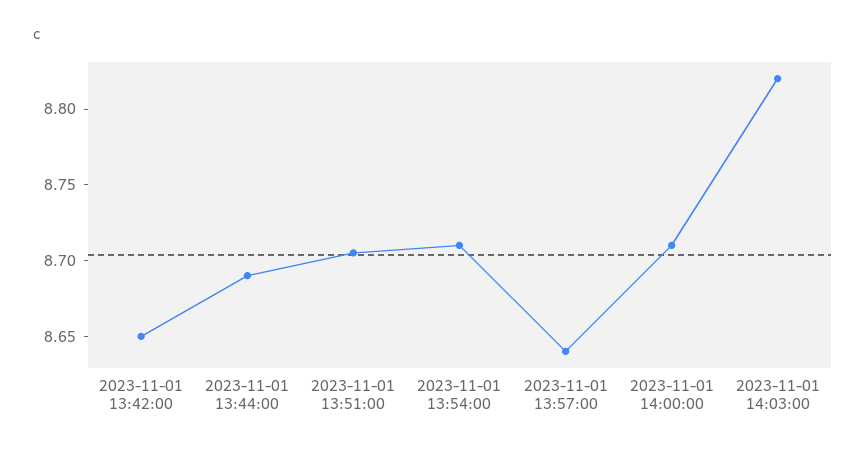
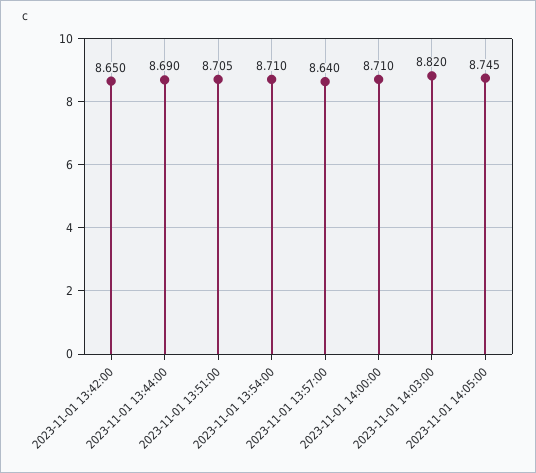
2023-11-01 14:05:00: none -> 8.745

